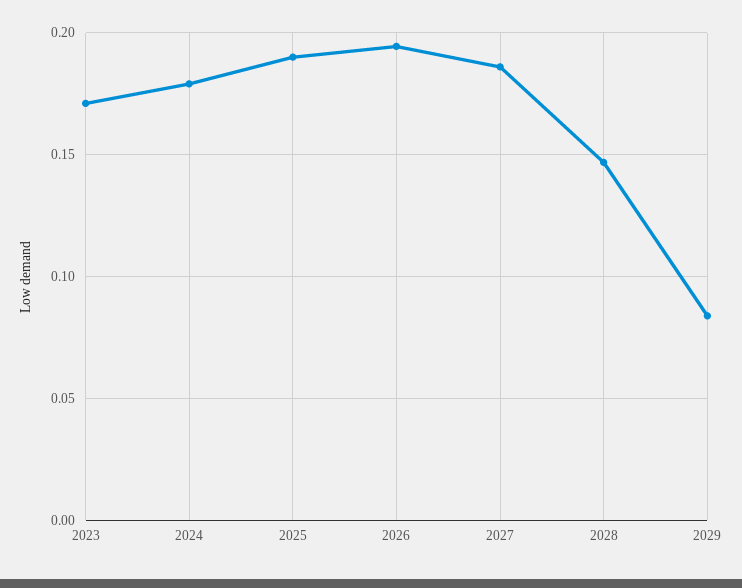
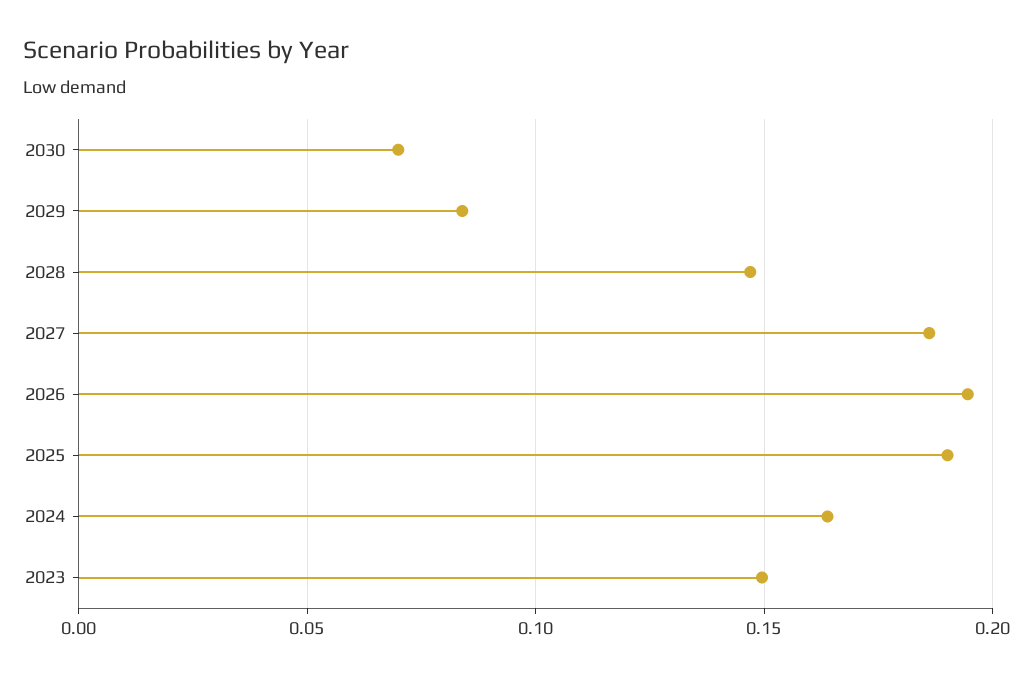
2023: 0.17 -> 0.15
2024: 0.18 -> 0.165
2030: none -> 0.07

